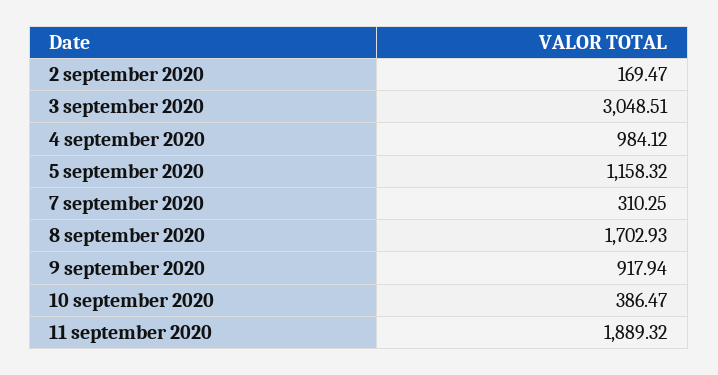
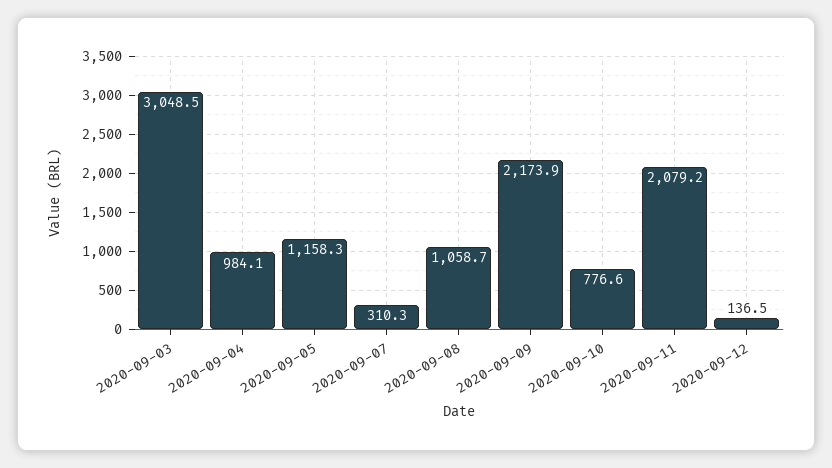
2 september 2020: 169.47 -> none
8 september 2020: 1702.93 -> 1058.7
9 september 2020: 917.94 -> 2173.9
10 september 2020: 386.47 -> 776.6
11 september 2020: 1889.32 -> 2079.2
2020-09-12: none -> 136.5

